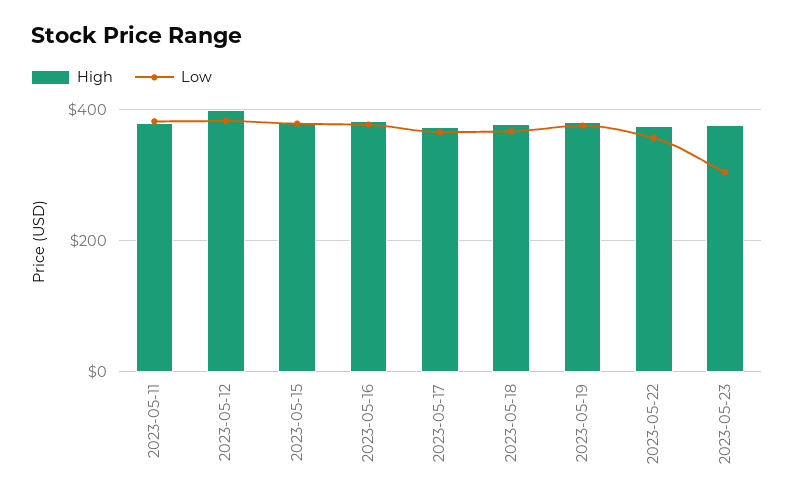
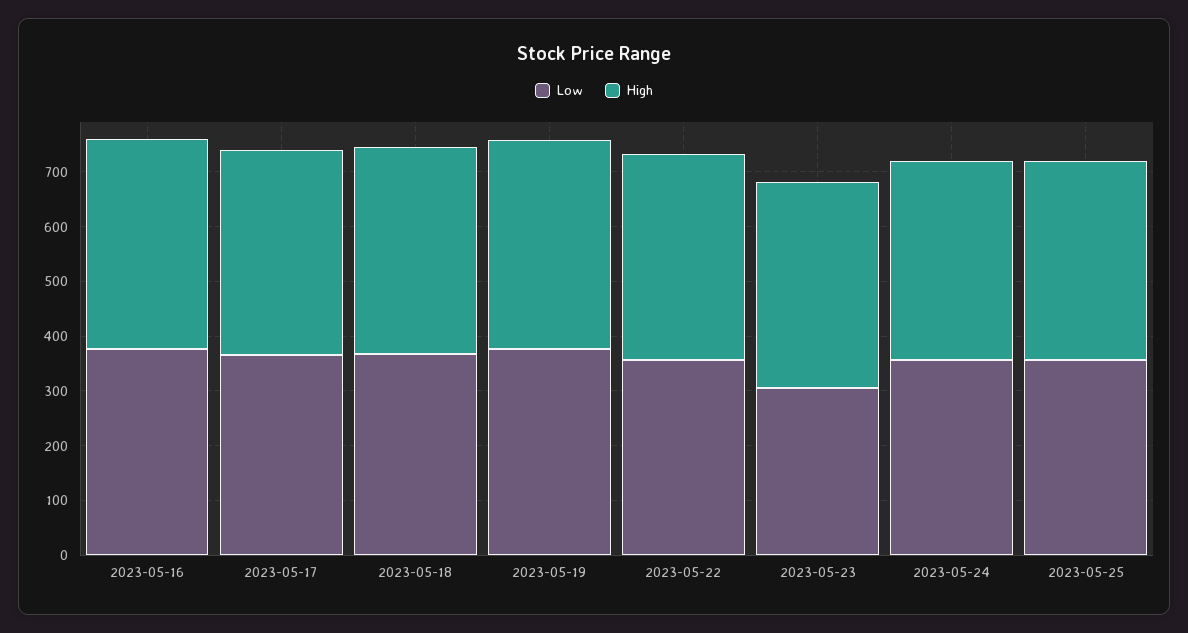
High, 2023-05-11: 380 -> none
Low, 2023-05-11: 380 -> none
High, 2023-05-12: 400 -> none
Low, 2023-05-12: 380 -> none
High, 2023-05-15: 380 -> none
Low, 2023-05-15: 380 -> none
Low, 2023-05-24: none -> 360
High, 2023-05-24: none -> 360
Low, 2023-05-25: none -> 360
High, 2023-05-25: none -> 360

